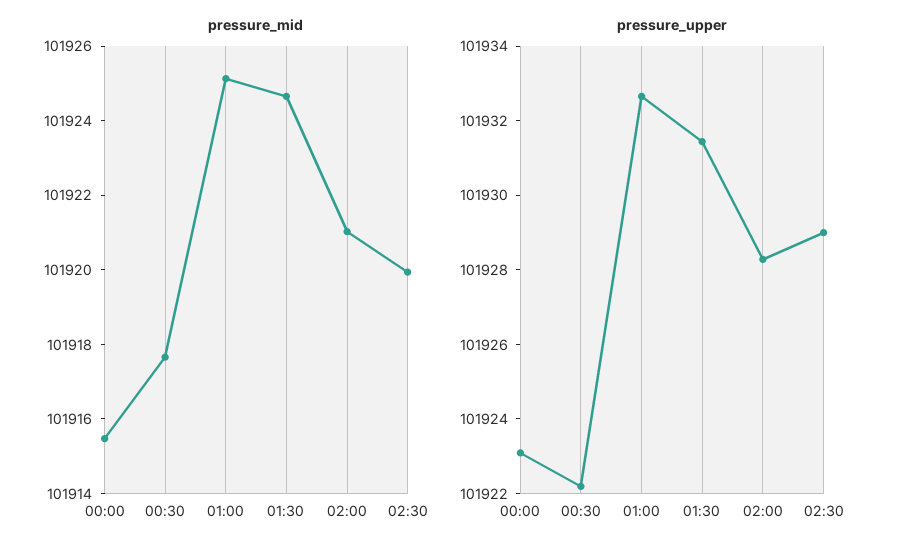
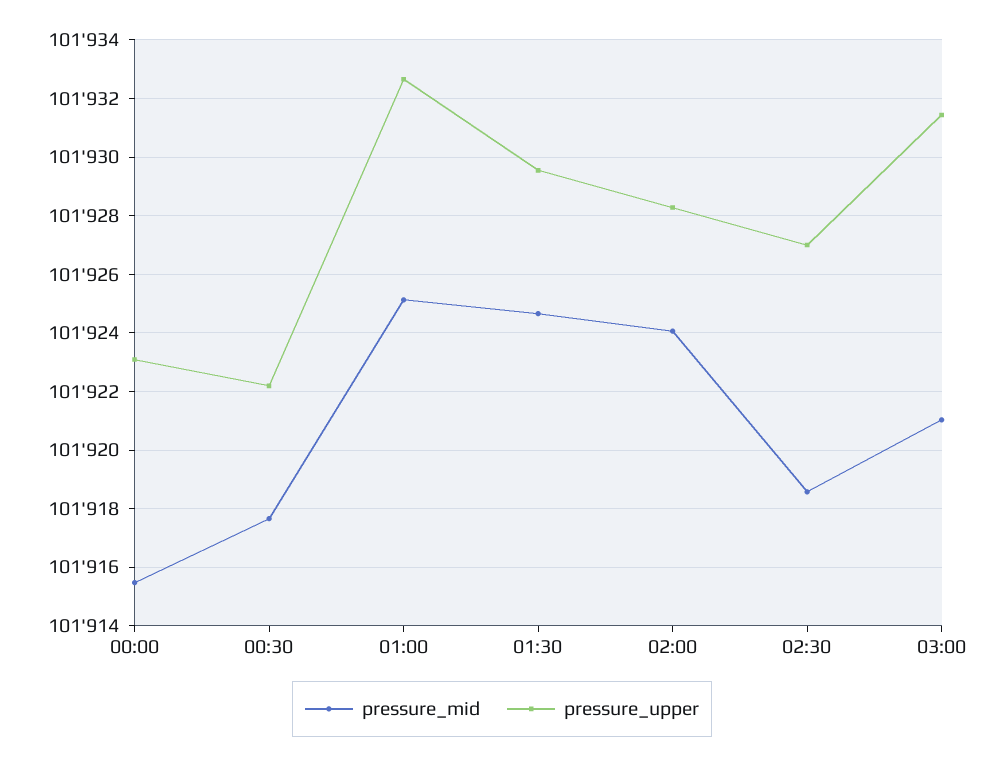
pressure_mid, 02:00: 101921 -> 101924
pressure_mid, 02:30: 101920 -> 101918.5
pressure_upper, 01:30: 101931.5 -> 101929.5
pressure_upper, 02:30: 101929 -> 101927
pressure_mid, 03:00: none -> 101921
pressure_upper, 03:00: none -> 101931.5

